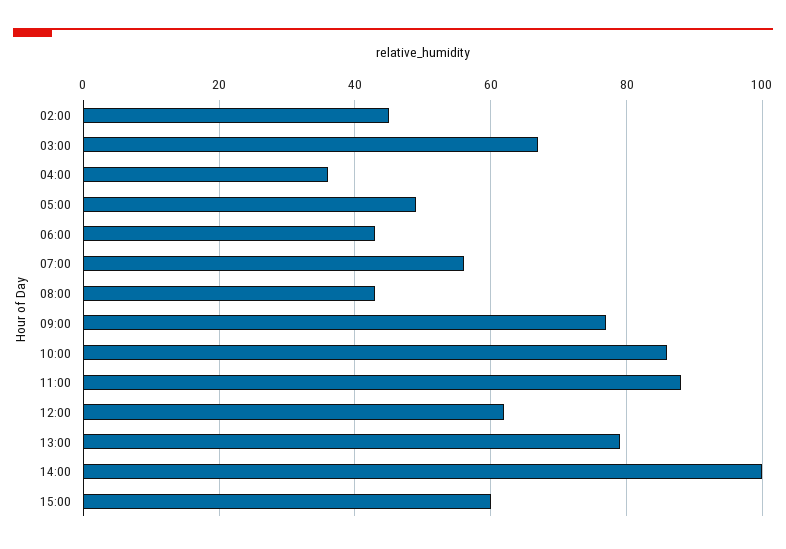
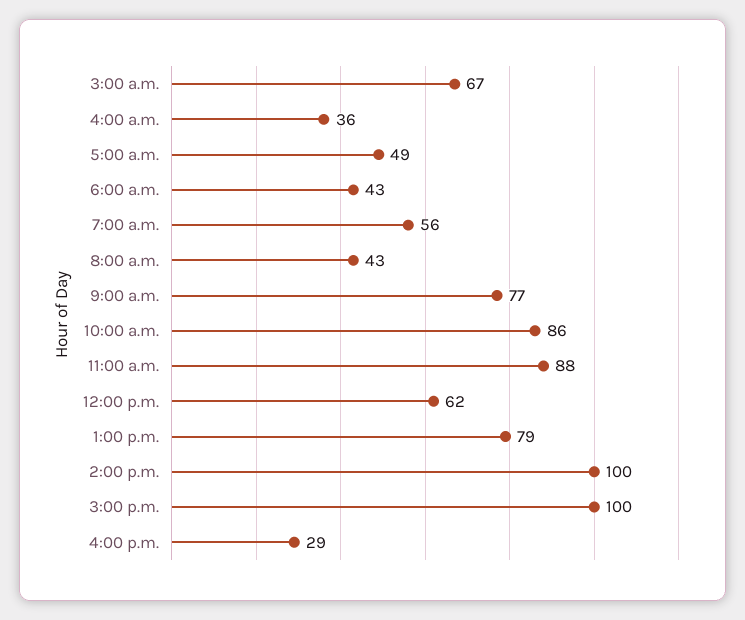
02:00: 45 -> none
15:00: 60 -> 100
4:00 p.m.: none -> 29

